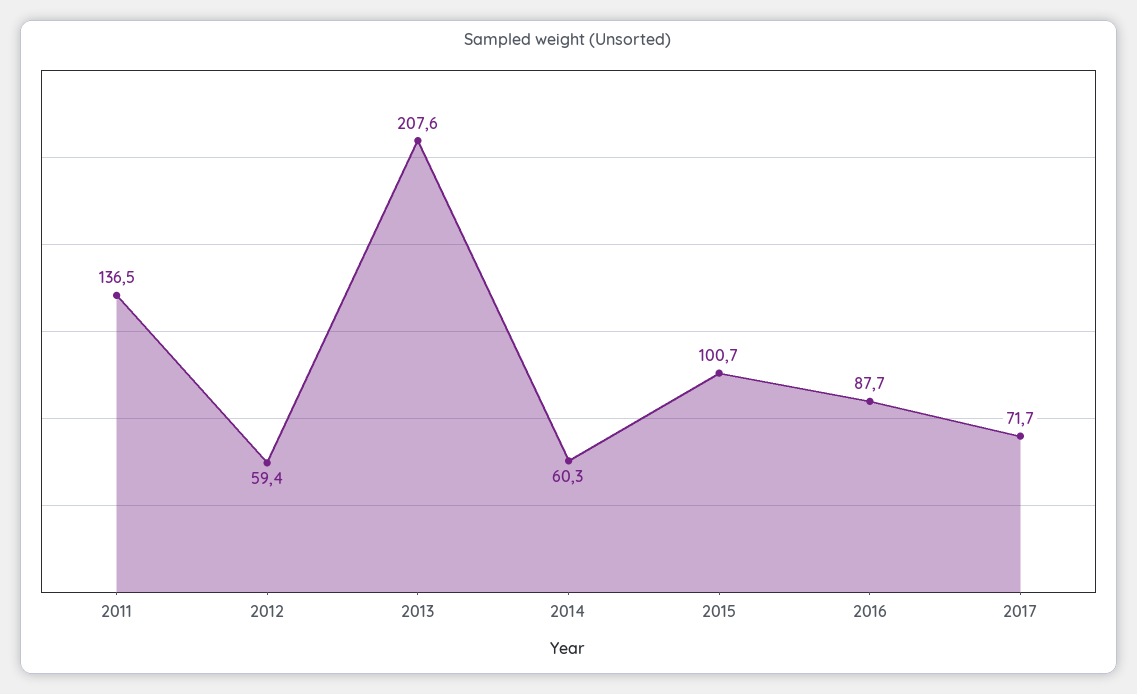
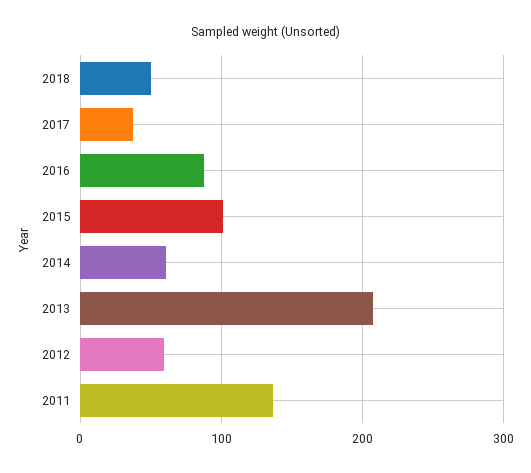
2017: 71.7 -> 40
2018: none -> 50

